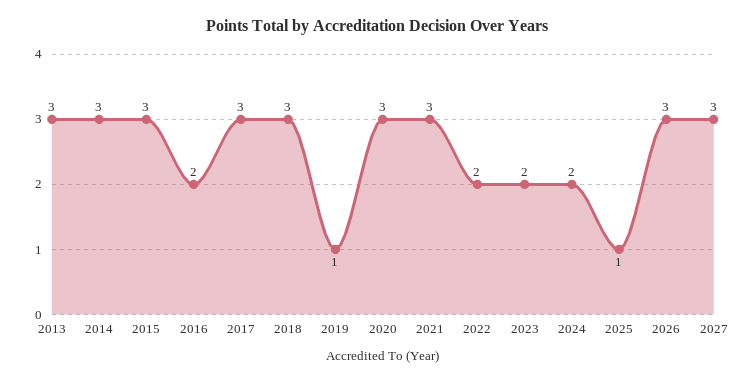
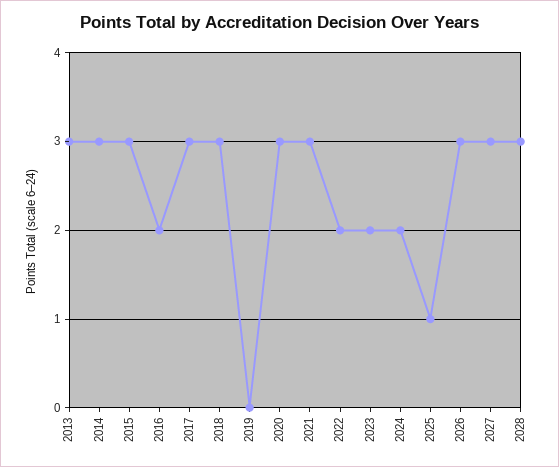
2019: 1 -> 0
2028: none -> 3

